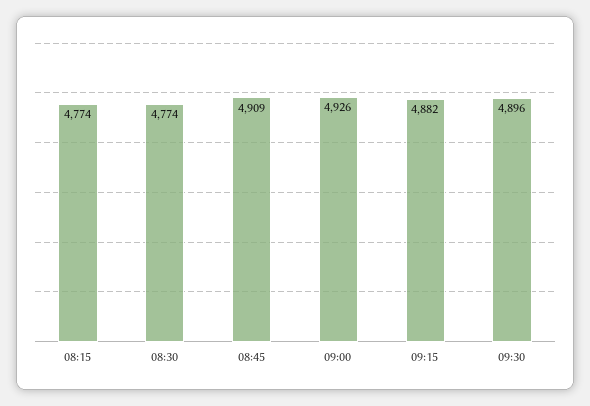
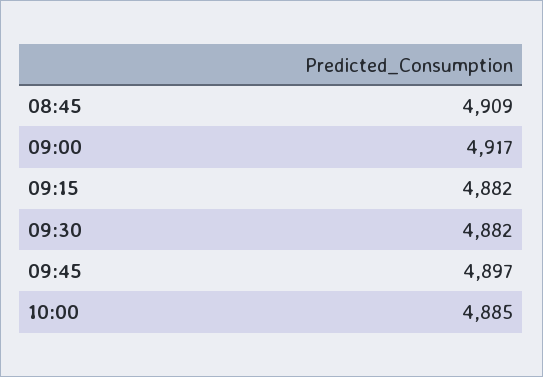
08:15: 4774 -> none
08:30: 4774 -> none
09:00: 4926 -> 4917
09:30: 4896 -> 4882
09:45: none -> 4897
10:00: none -> 4885

